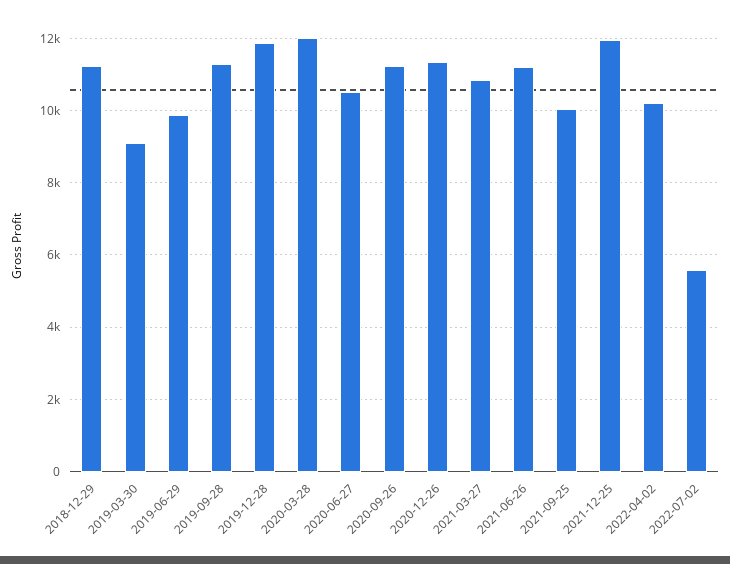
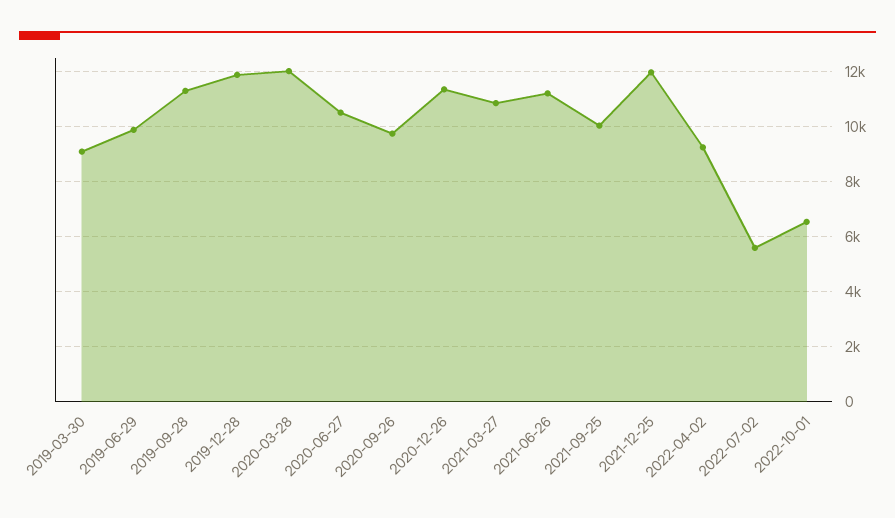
2018-12-29: 11200 -> none
2020-09-26: 11200 -> 9750
2022-04-02: 10200 -> 9250
2022-10-01: none -> 6500

